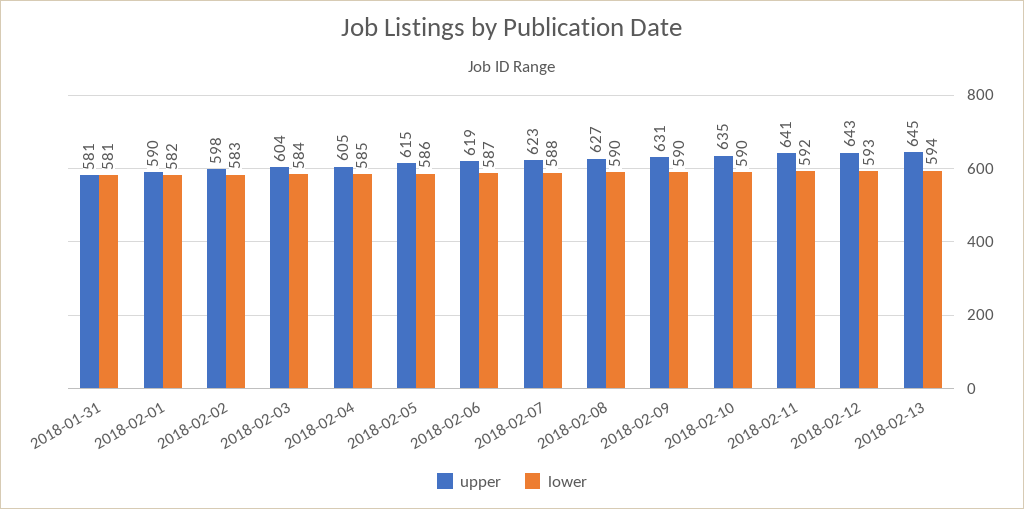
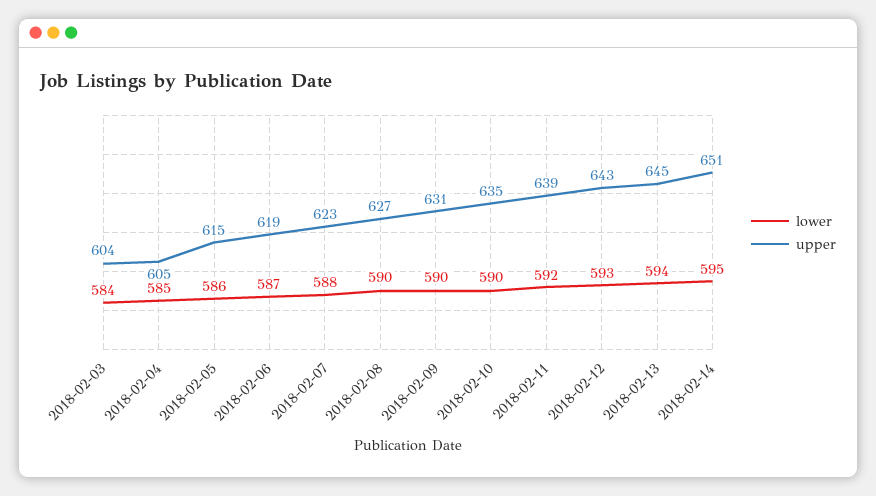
upper, 2018-01-31: 581 -> none
lower, 2018-01-31: 581 -> none
upper, 2018-02-01: 590 -> none
lower, 2018-02-01: 582 -> none
upper, 2018-02-02: 598 -> none
lower, 2018-02-02: 583 -> none
upper, 2018-02-11: 641 -> 639
lower, 2018-02-14: none -> 595
upper, 2018-02-14: none -> 651

